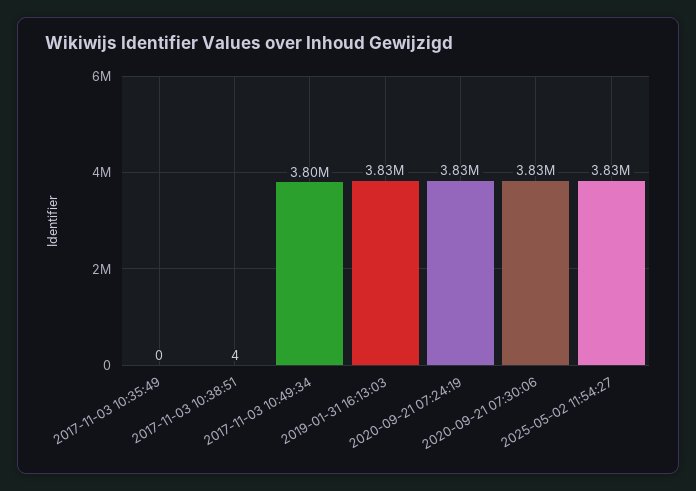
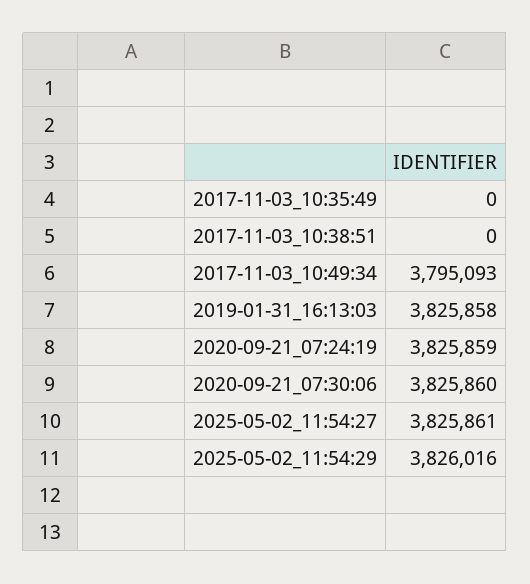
2017-11-03 10:38:51: 4 -> 0
2025-05-02_11:54:29: none -> 3826016

